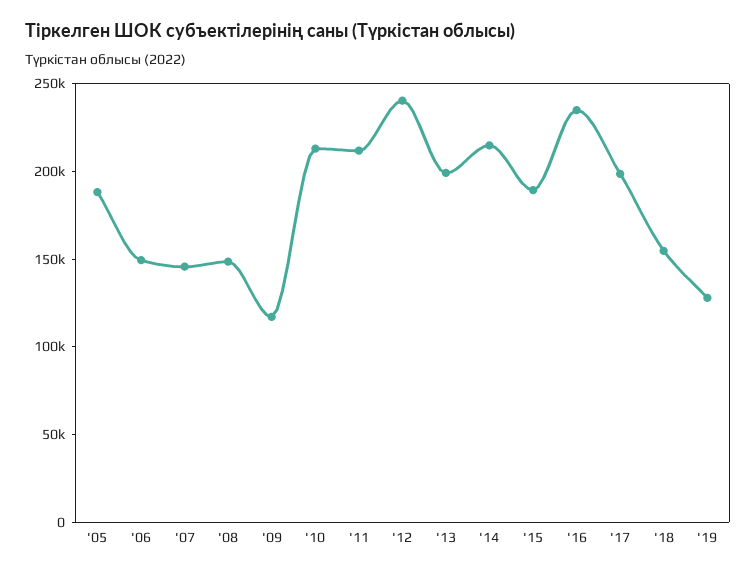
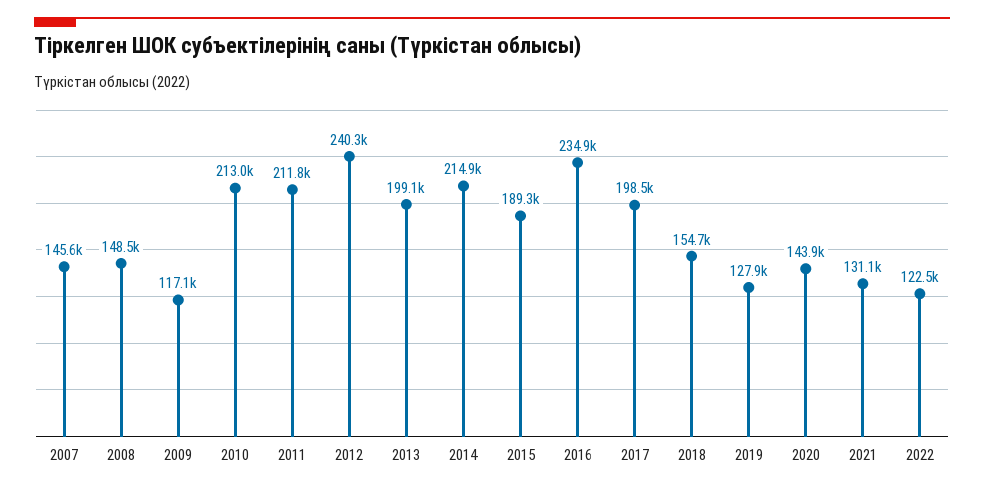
'05: 190000 -> none
'06: 150000 -> none
2020: none -> 143900
2021: none -> 131100
2022: none -> 122500

